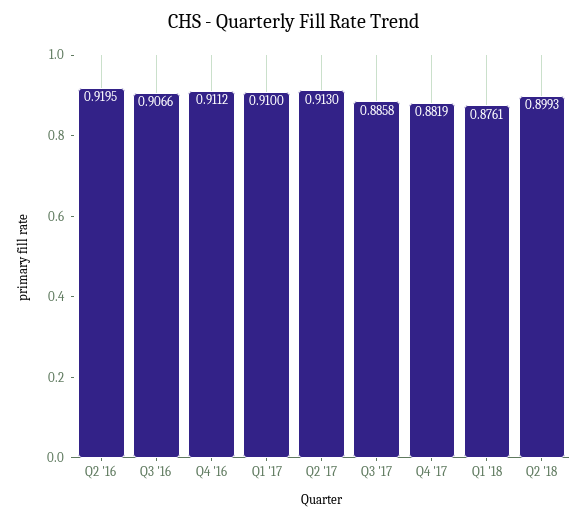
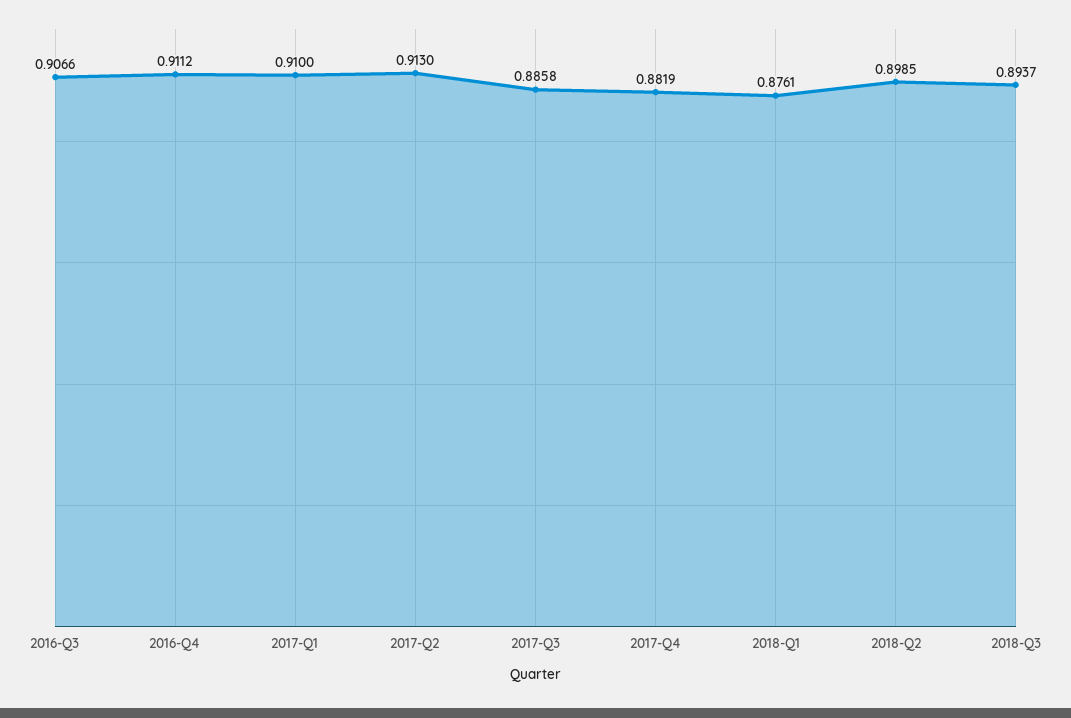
Q2 '16: 0.9195 -> none
Q2 '18: 0.8993 -> 0.8985
2018-Q3: none -> 0.8937

